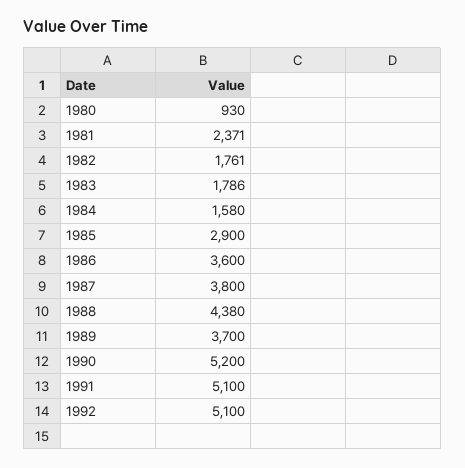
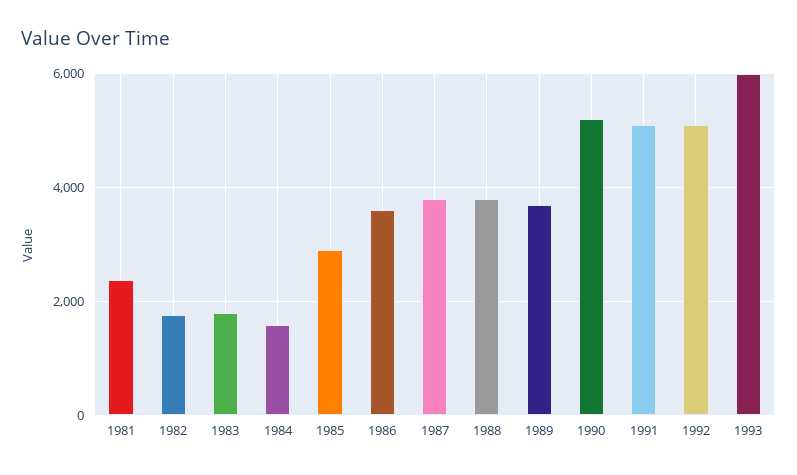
1980: 930 -> none
1988: 4380 -> 3800
1993: none -> 6000

